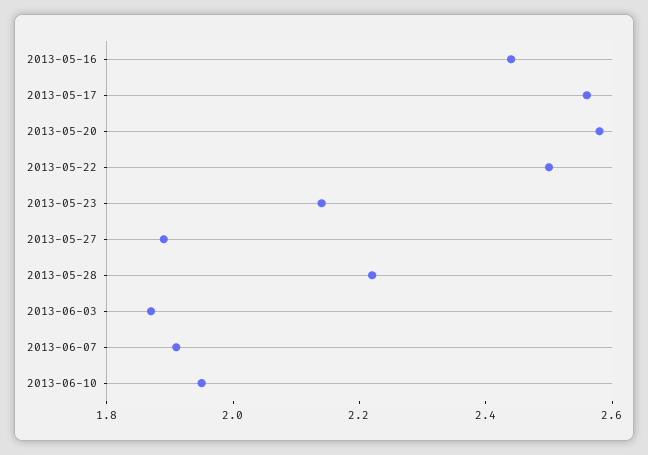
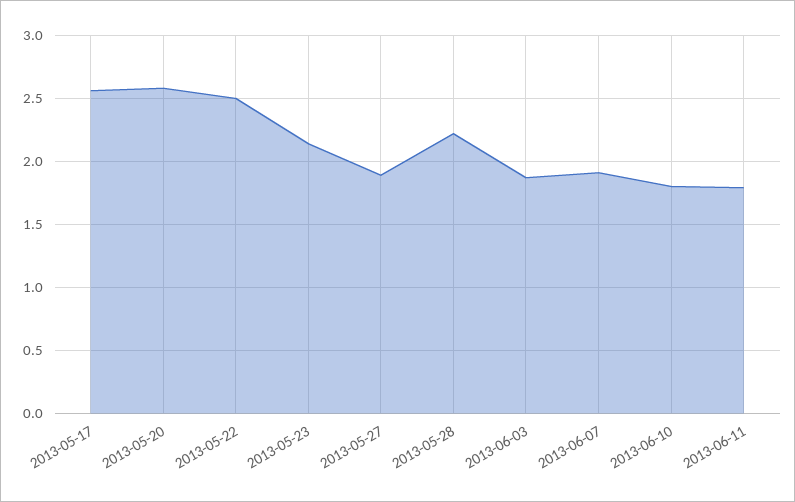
2013-05-16: 2.45 -> none
2013-06-10: 1.95 -> 1.8
2013-06-11: none -> 1.8

